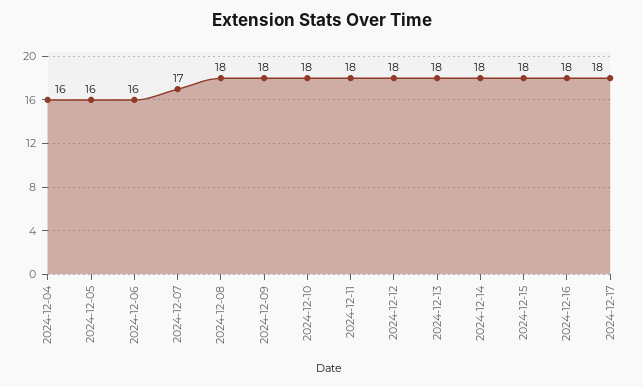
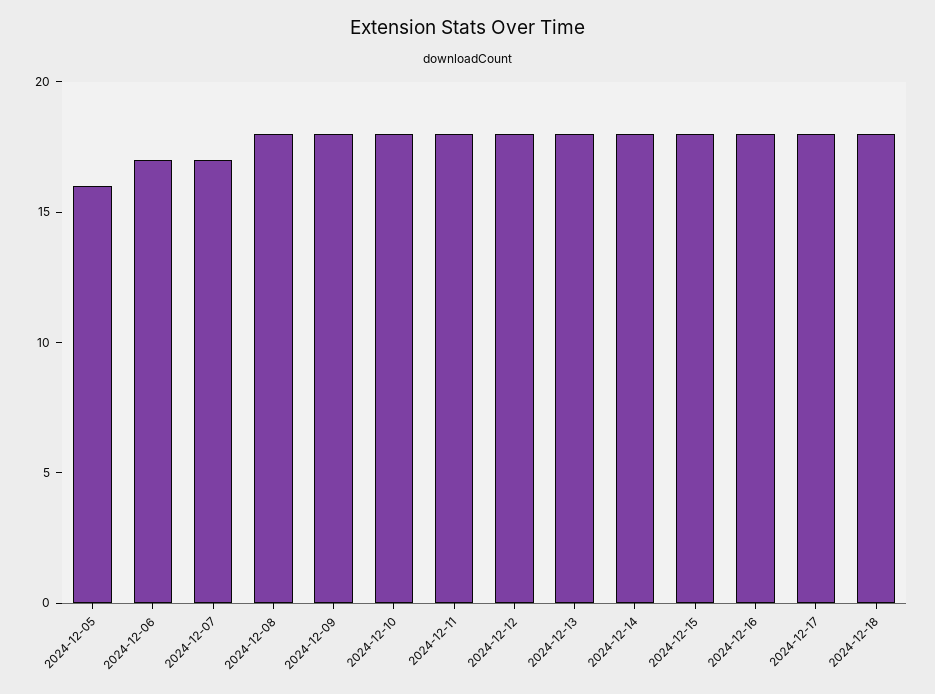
2024-12-04: 16 -> none
2024-12-06: 16 -> 17
2024-12-18: none -> 18

